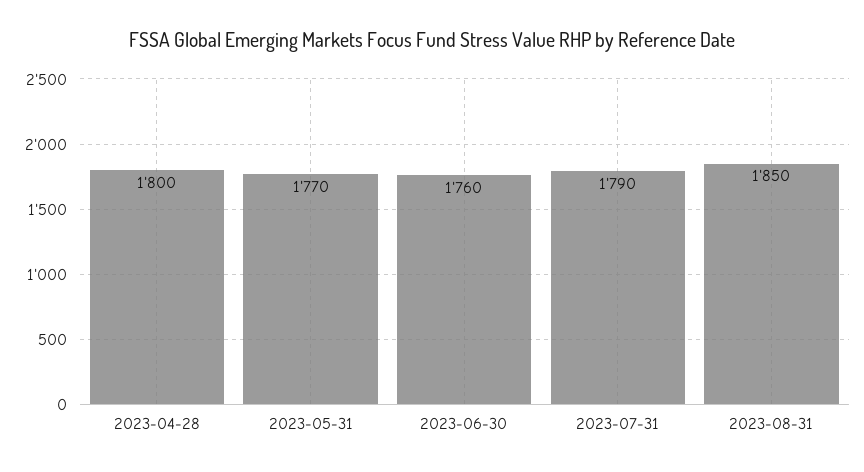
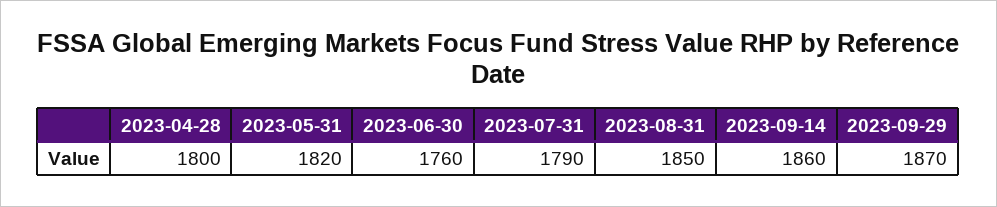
2023-05-31: 1770 -> 1820
2023-09-14: none -> 1860
2023-09-29: none -> 1870

